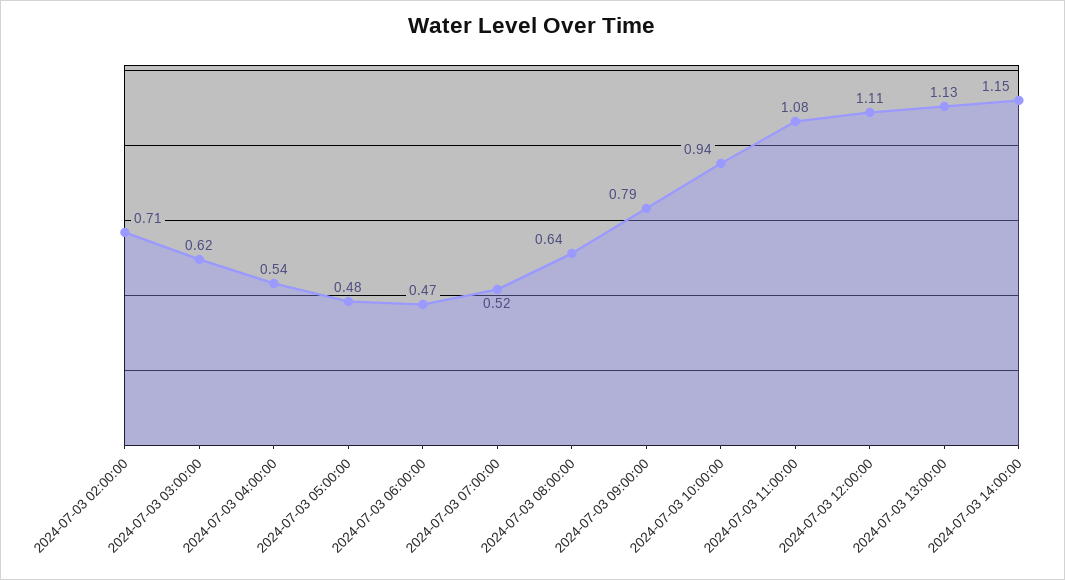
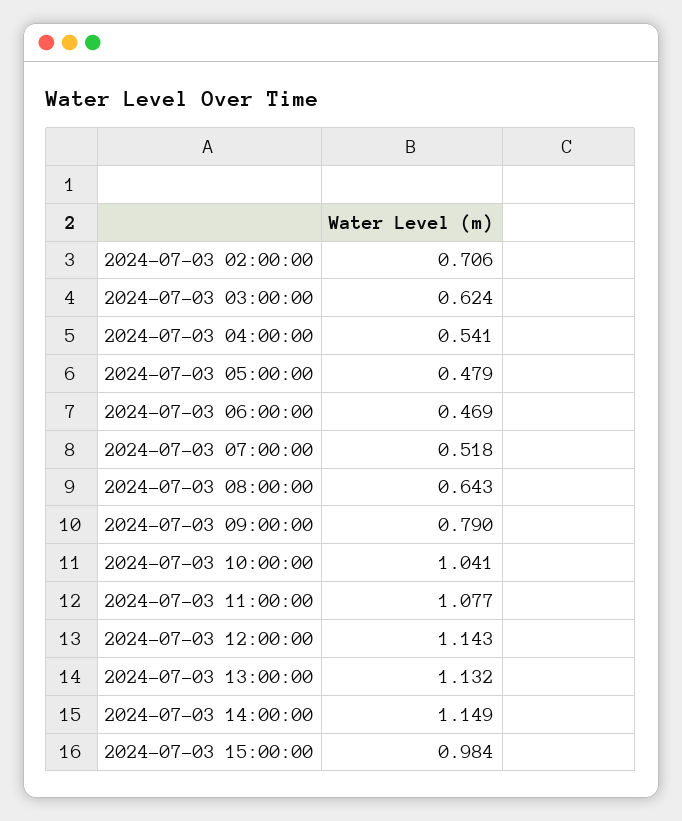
2024-07-03 10:00:00: 0.94 -> 1.041
2024-07-03 12:00:00: 1.11 -> 1.143
2024-07-03 15:00:00: none -> 0.984

